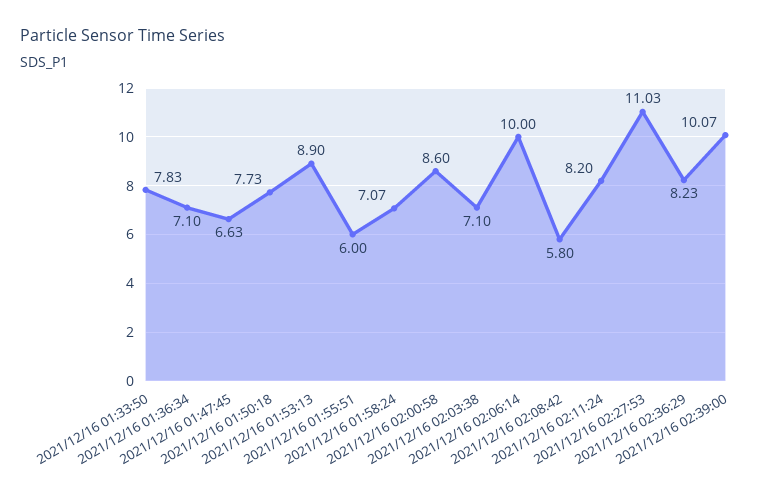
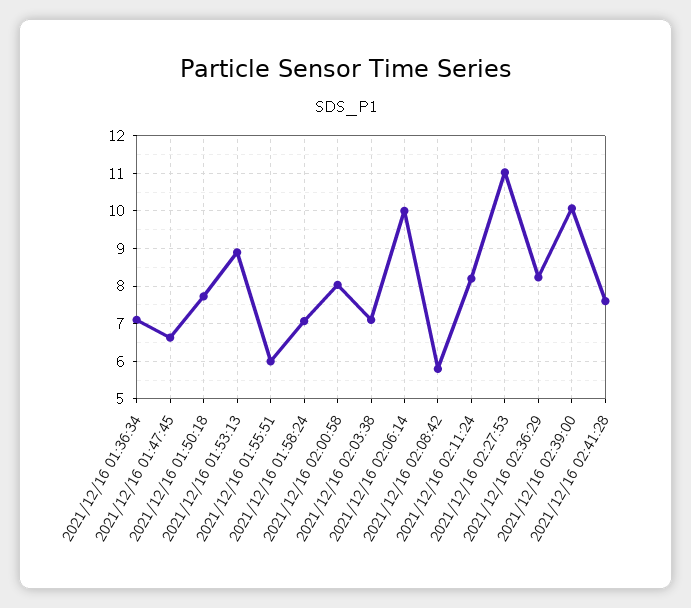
2021/12/16 01:33:50: 7.83 -> none
2021/12/16 02:00:58: 8.6 -> 8
2021/12/16 02:41:28: none -> 7.6

